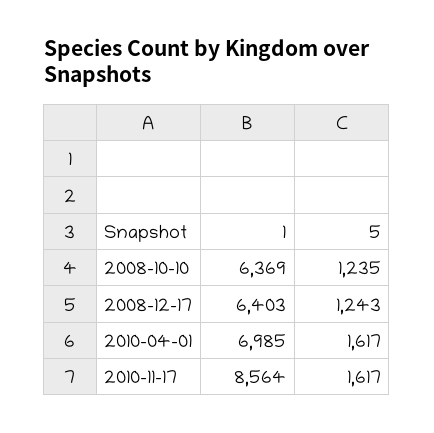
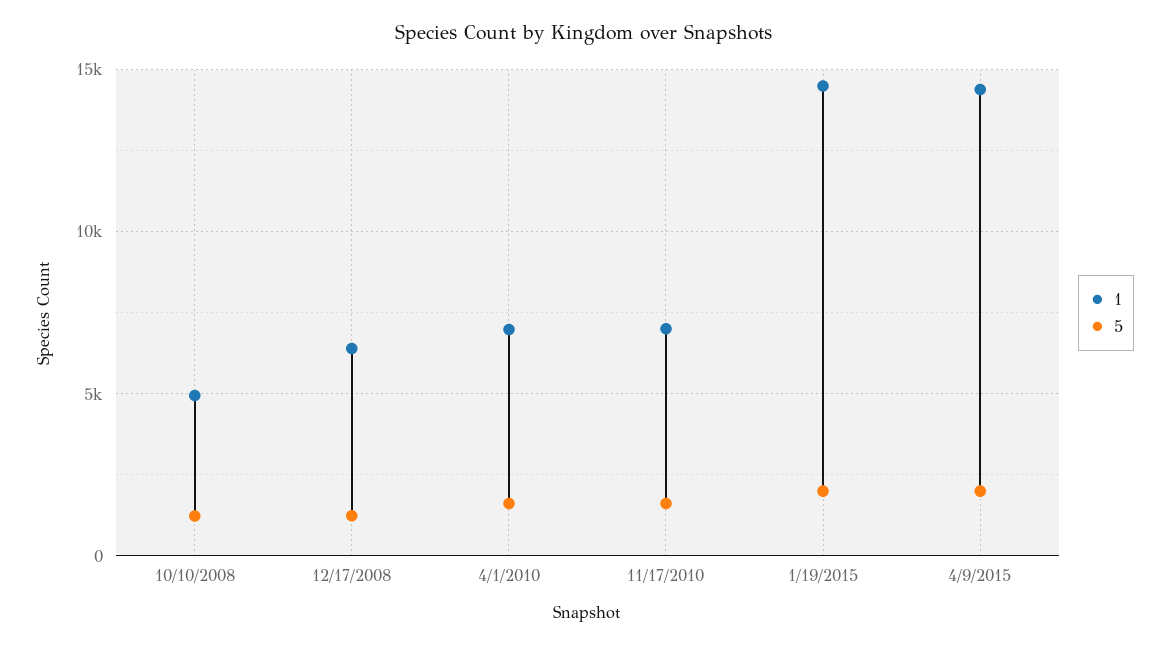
1, 2008-10-10: 6369 -> 5000
1, 2010-11-17: 8564 -> 7000
1, 1/19/2015: none -> 14500
5, 1/19/2015: none -> 2000
1, 4/9/2015: none -> 14500
5, 4/9/2015: none -> 2000

